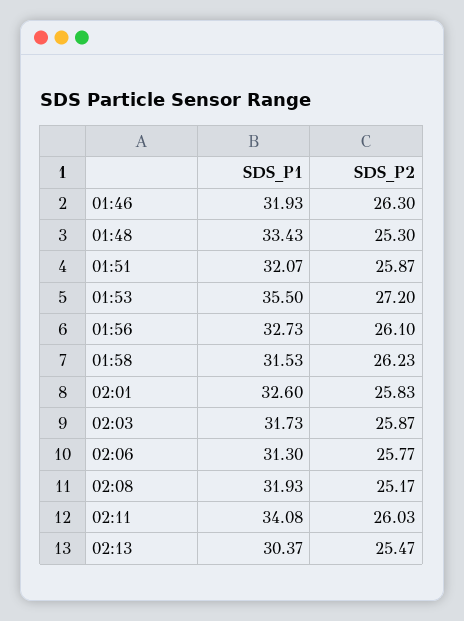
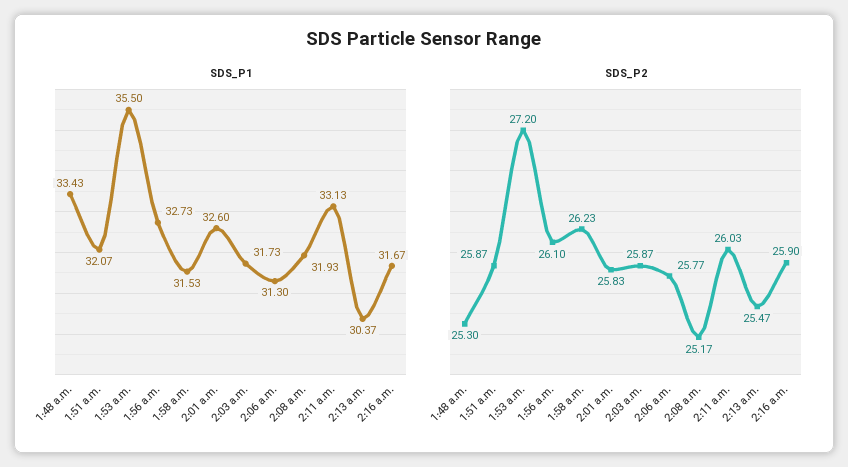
SDS_P1, 01:46: 31.93 -> none
SDS_P2, 01:46: 26.3 -> none
SDS_P1, 02:11: 34.08 -> 33.13
SDS_P1, 2:16 a.m.: none -> 31.67
SDS_P2, 2:16 a.m.: none -> 25.9

